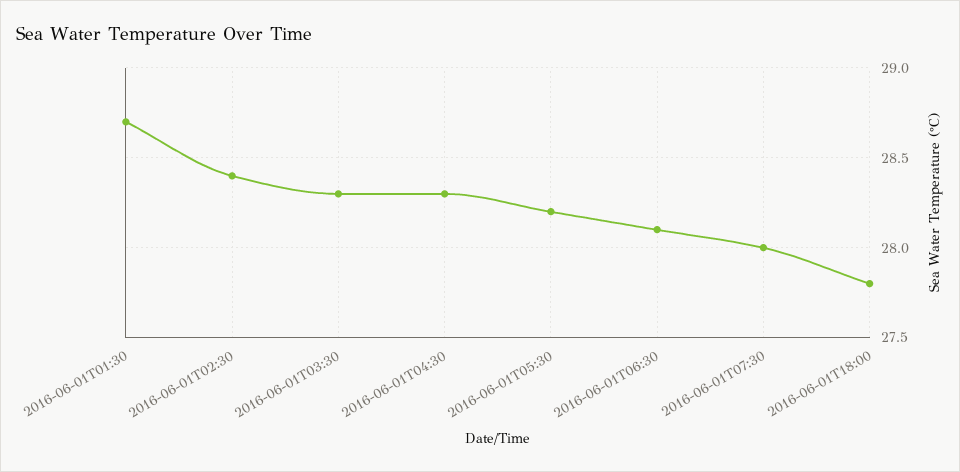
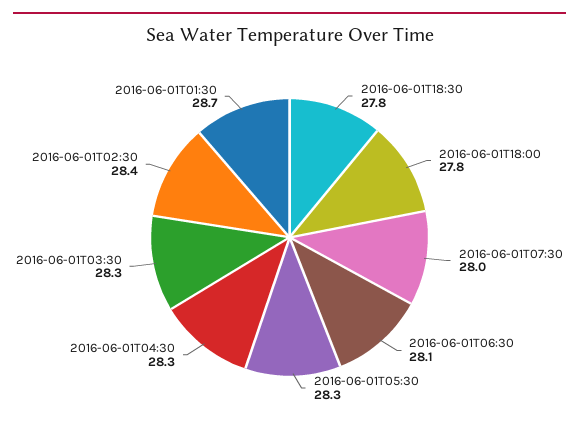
2016-06-01T05:30: 28.2 -> 28.3
2016-06-01T18:30: none -> 27.8

